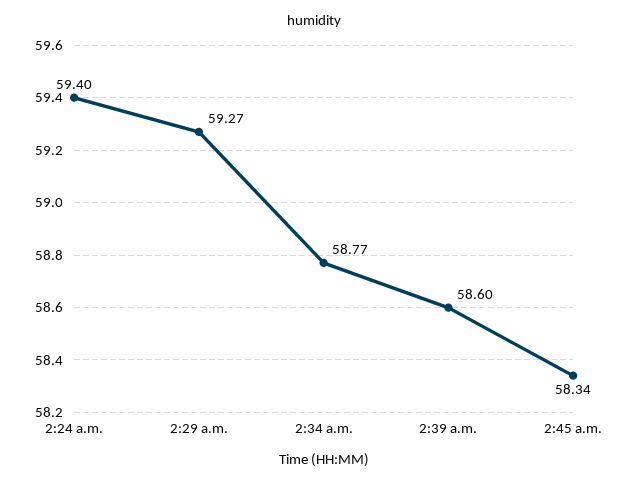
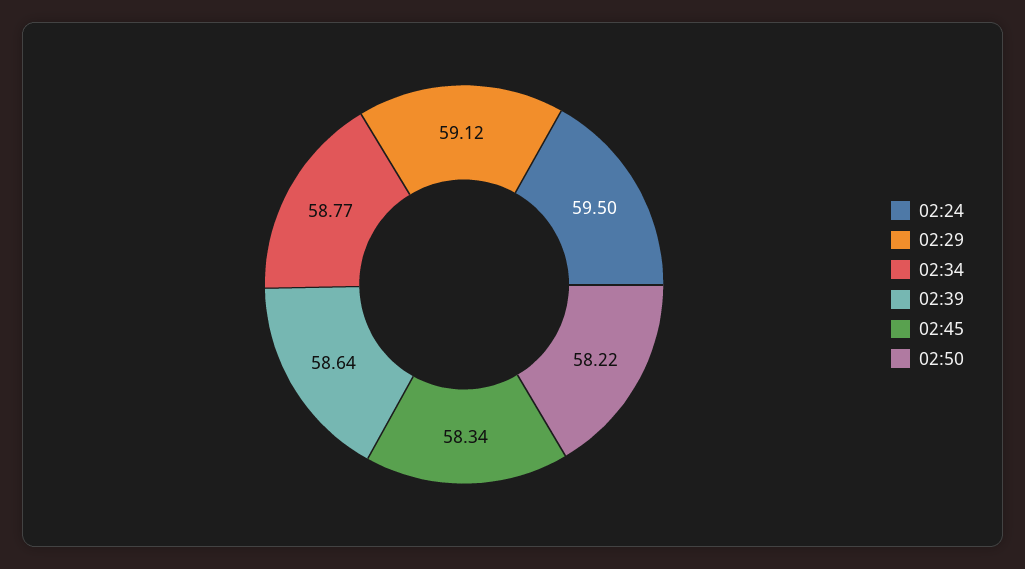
2:24 a.m.: 59.4 -> 59.5
2:29 a.m.: 59.27 -> 59.12
2:39 a.m.: 58.6 -> 58.64
02:50: none -> 58.22

